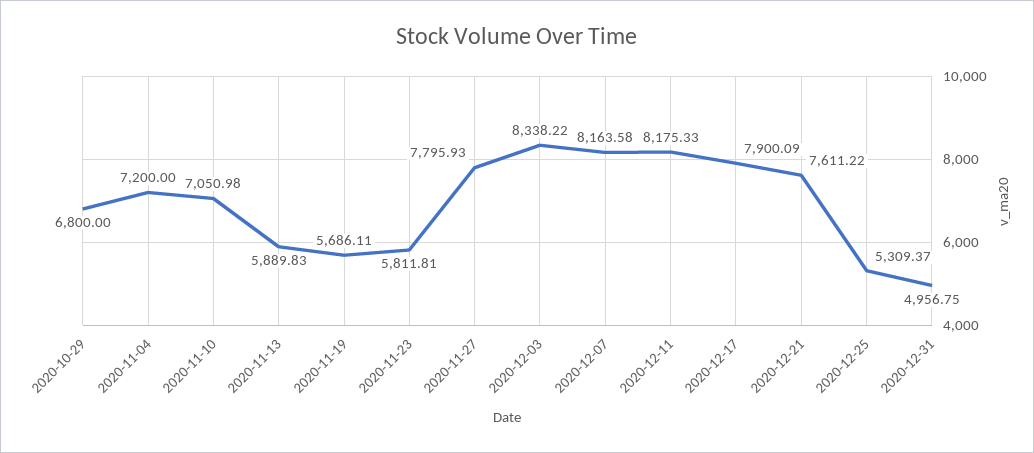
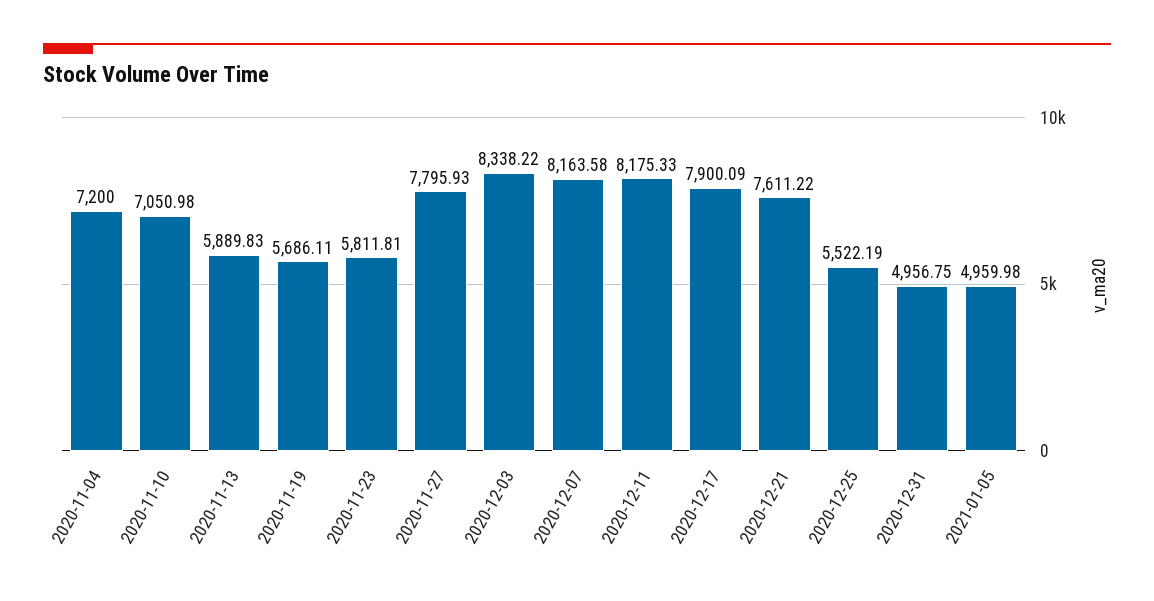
2020-10-29: 6800 -> none
2020-12-25: 5309.37 -> 5522.19
2021-01-05: none -> 4959.98

